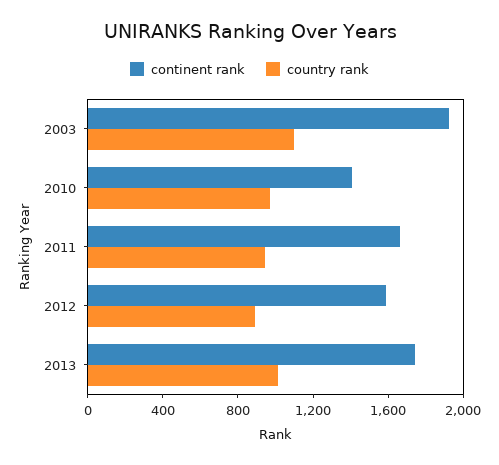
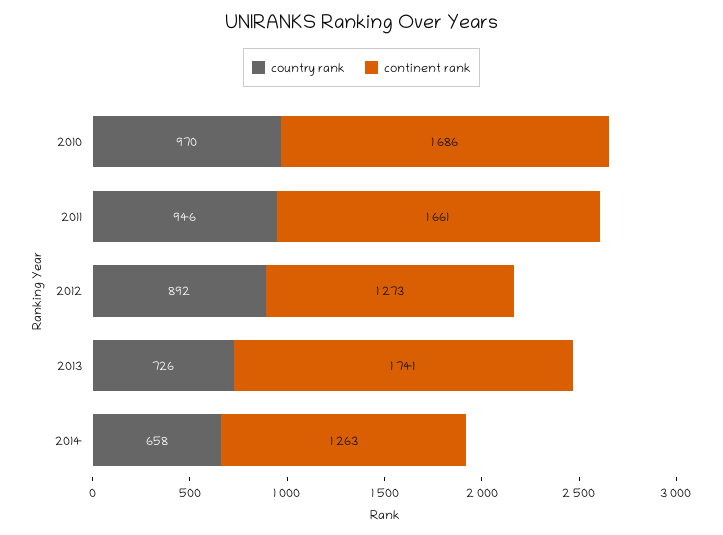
continent rank, 2003: 1900 -> none
country rank, 2003: 1100 -> none
continent rank, 2010: 1400 -> 1686
continent rank, 2012: 1600 -> 1273
country rank, 2013: 1000 -> 726
country rank, 2014: none -> 658
continent rank, 2014: none -> 1263

